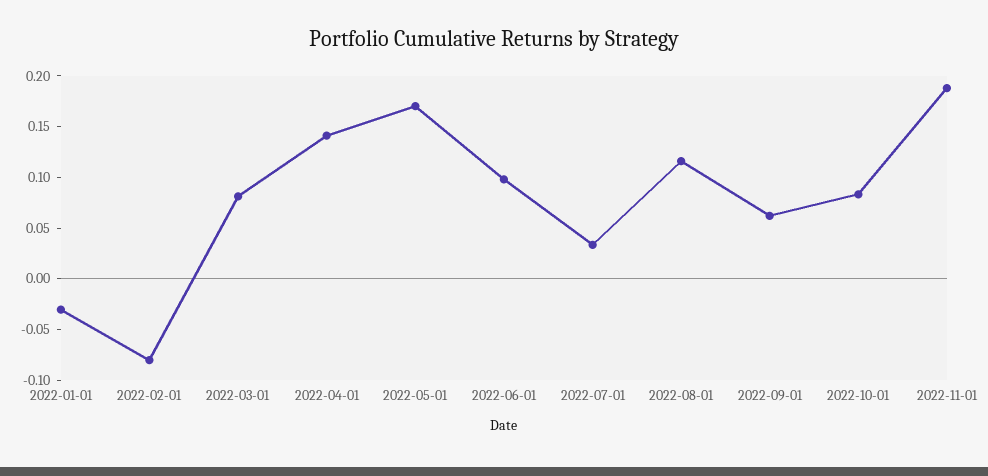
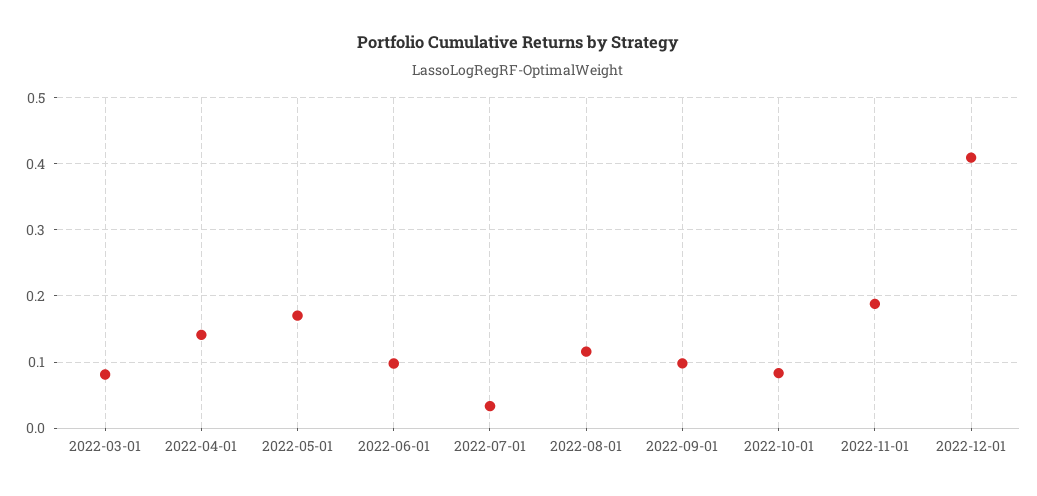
2022-01-01: -0.03 -> none
2022-02-01: -0.08 -> none
2022-09-01: 0.06 -> 0.1
2022-12-01: none -> 0.41

